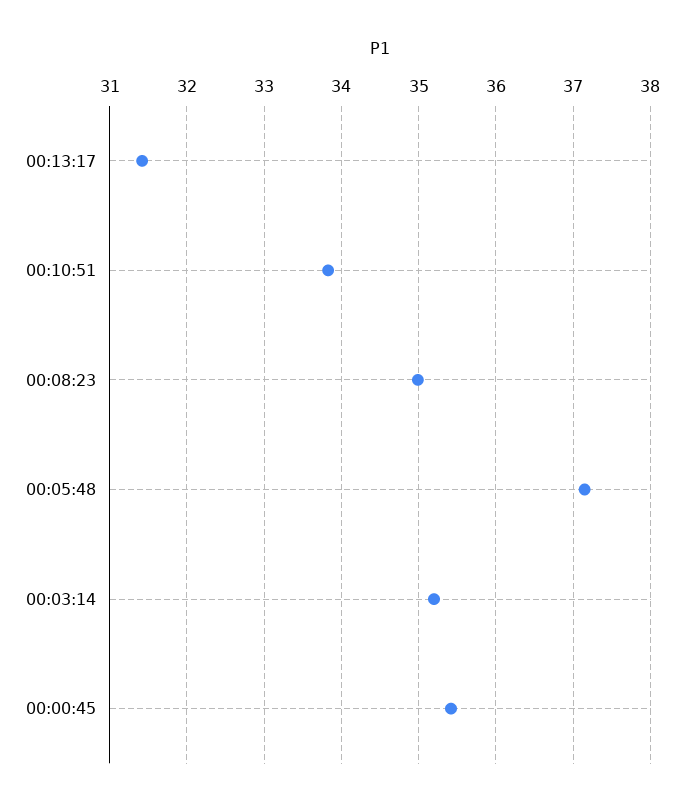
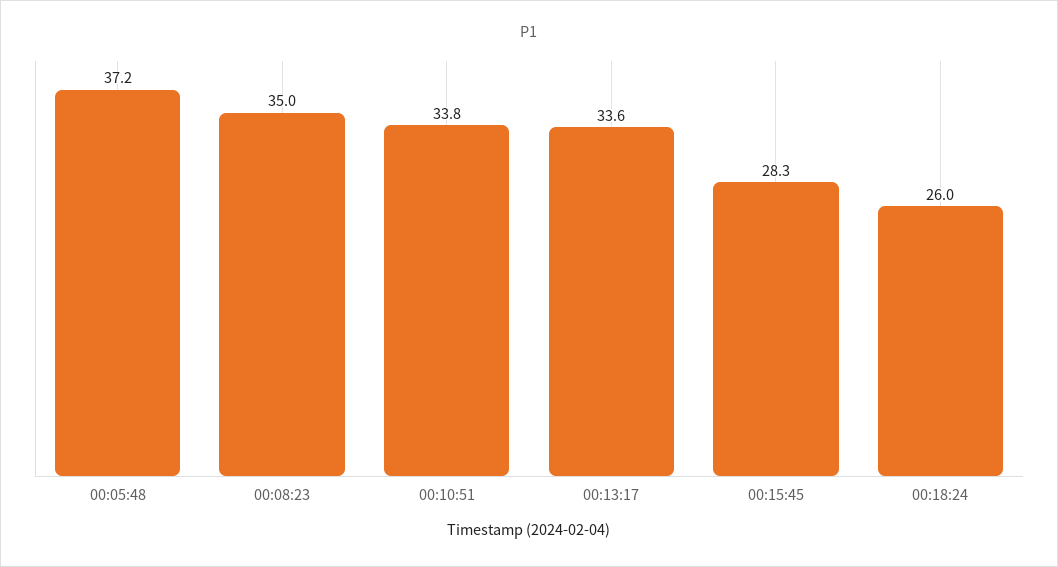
00:13:17: 31.4 -> 33.6
00:03:14: 35.2 -> none
00:00:45: 35.4 -> none
00:15:45: none -> 28.3
00:18:24: none -> 26

